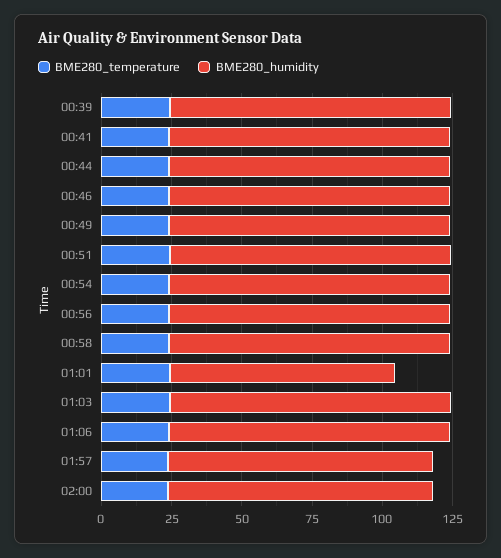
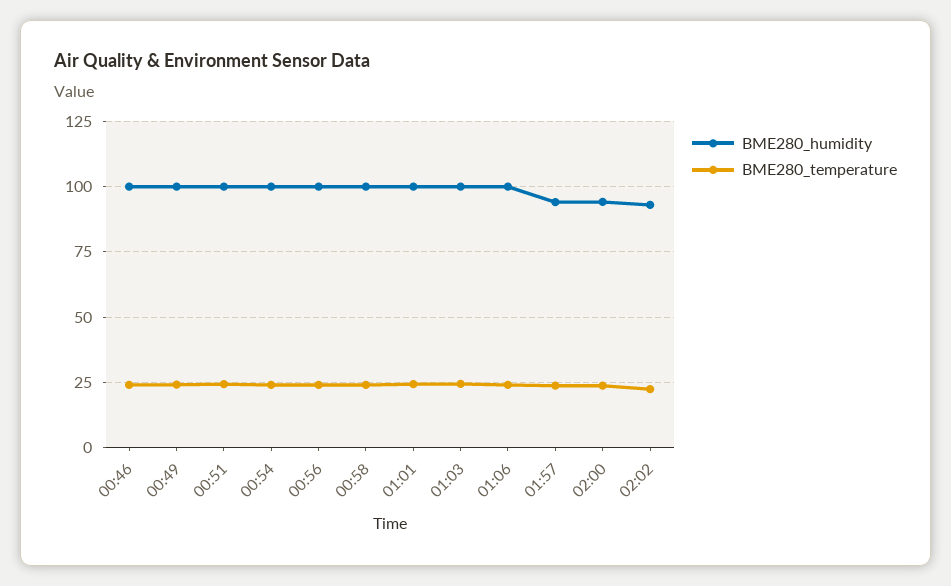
BME280_temperature, 00:39: 25 -> none
BME280_humidity, 00:39: 100 -> none
BME280_temperature, 00:41: 25 -> none
BME280_humidity, 00:41: 100 -> none
BME280_temperature, 00:44: 25 -> none
BME280_humidity, 00:44: 100 -> none
BME280_humidity, 01:01: 80 -> 100
BME280_humidity, 02:02: none -> 92.5
BME280_temperature, 02:02: none -> 22.5

